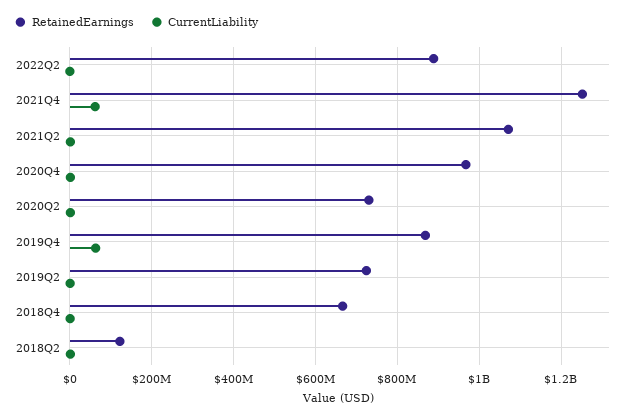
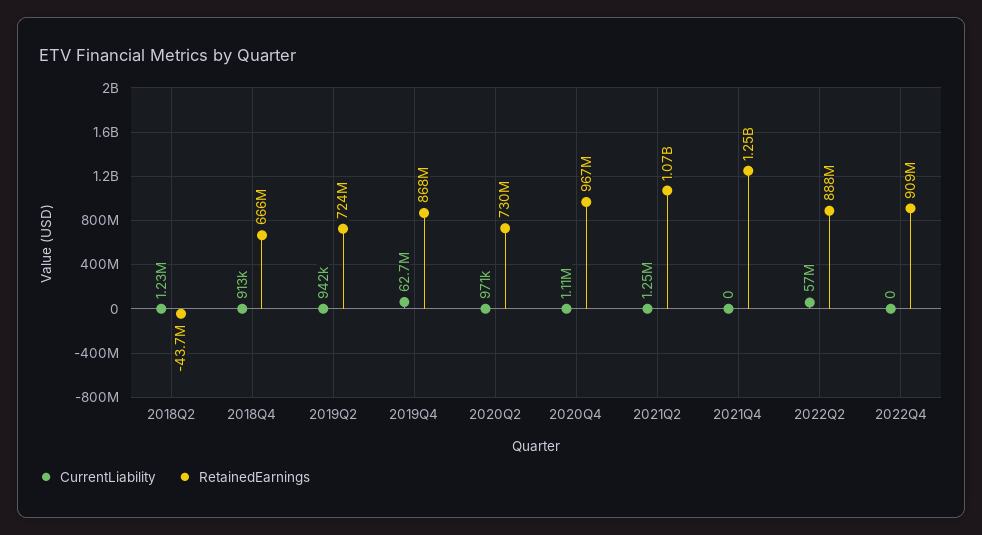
CurrentLiability, 2022Q2: 0 -> 57000000
CurrentLiability, 2021Q4: 60000000 -> 0
RetainedEarnings, 2018Q2: 120000000 -> -43700000
CurrentLiability, 2022Q4: none -> 0
RetainedEarnings, 2022Q4: none -> 909000000

